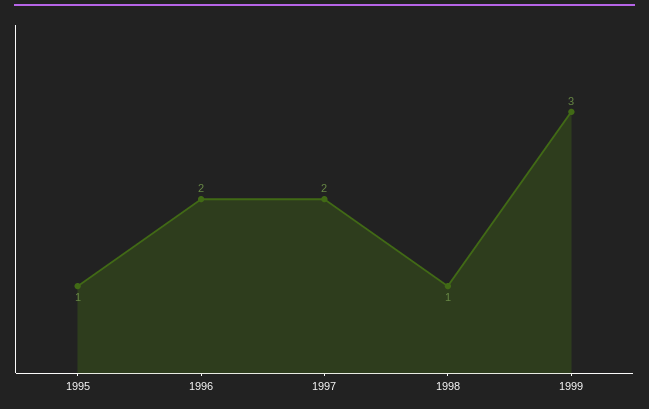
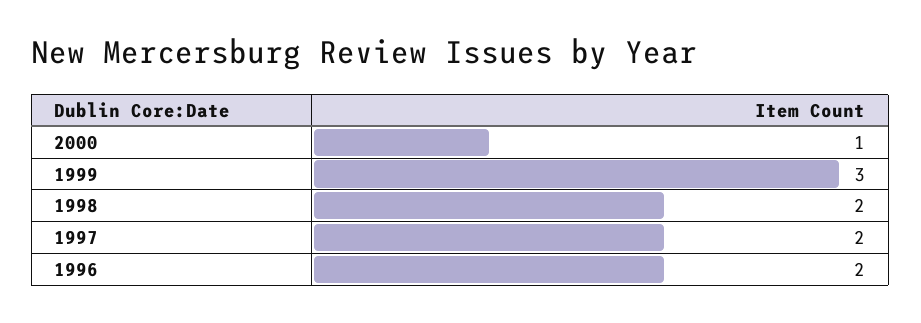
1995: 1 -> none
1998: 1 -> 2
2000: none -> 1

